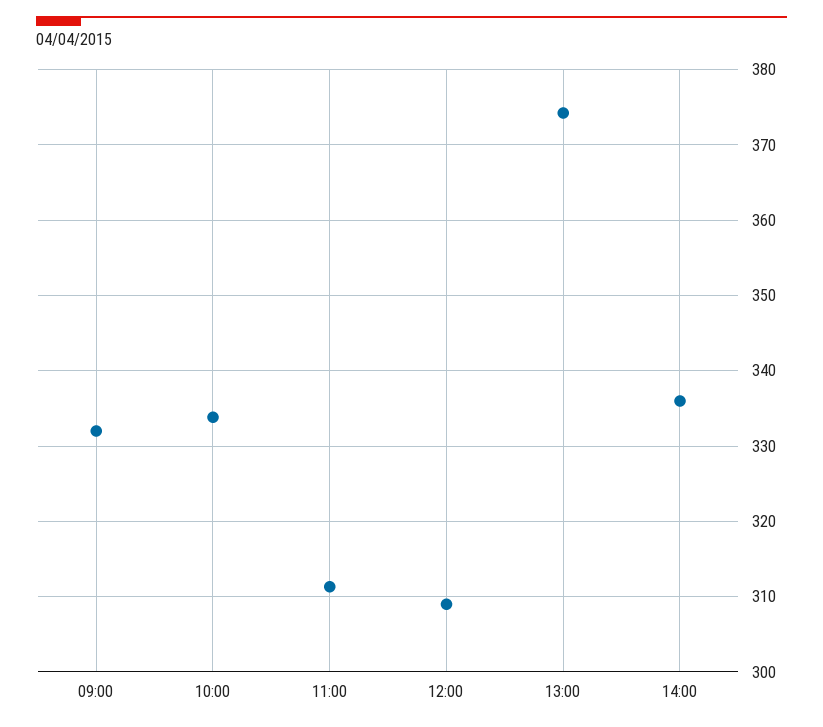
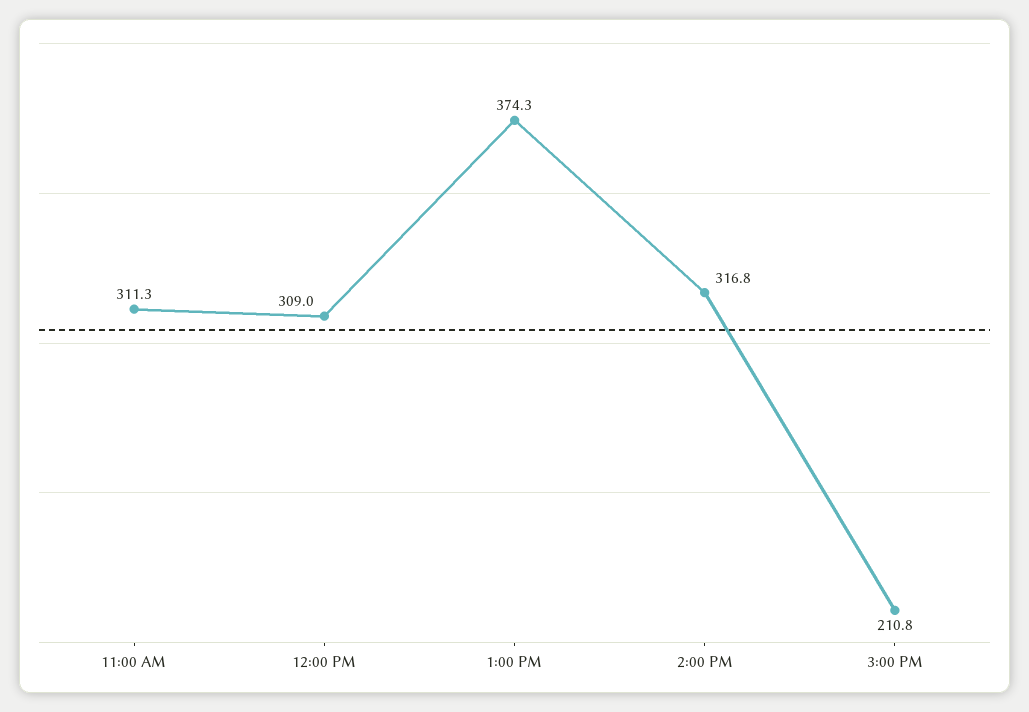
09:00: 332 -> none
10:00: 334 -> none
14:00: 336 -> 316.8
3:00 PM: none -> 210.8

